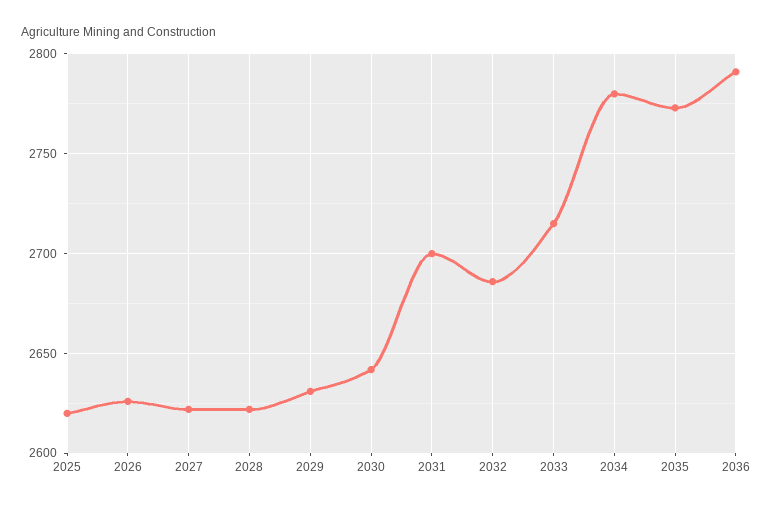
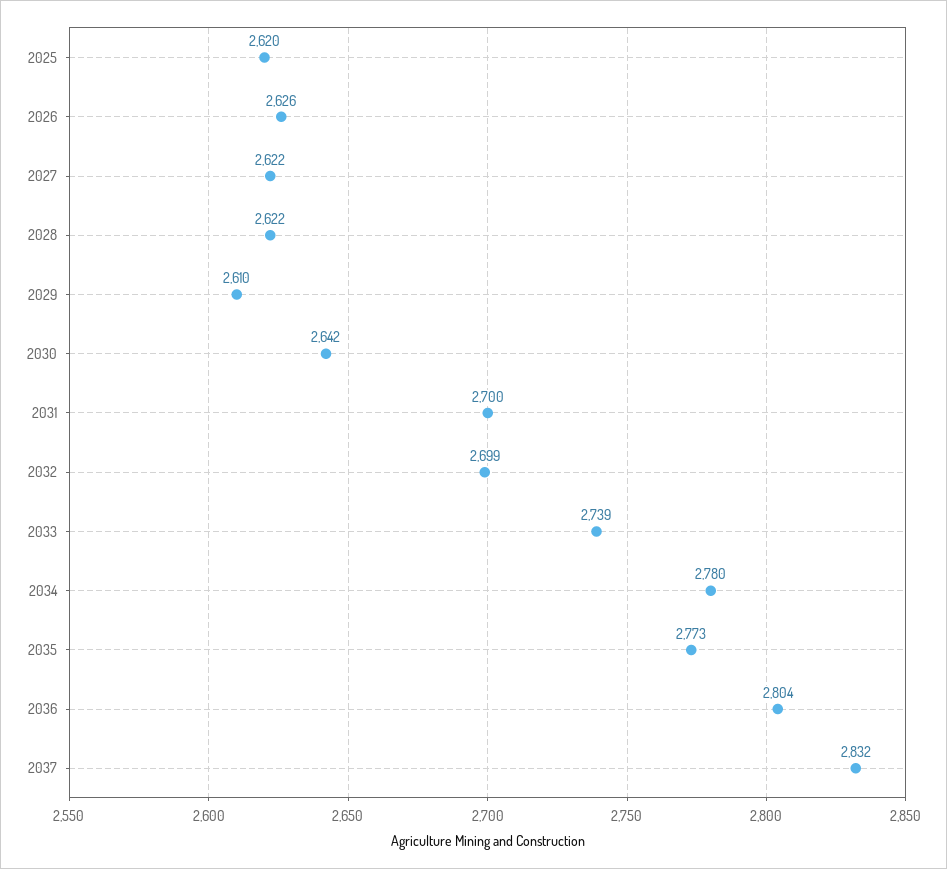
2029: 2630 -> 2610
2032: 2685 -> 2699
2033: 2715 -> 2739
2036: 2790 -> 2804
2037: none -> 2832

